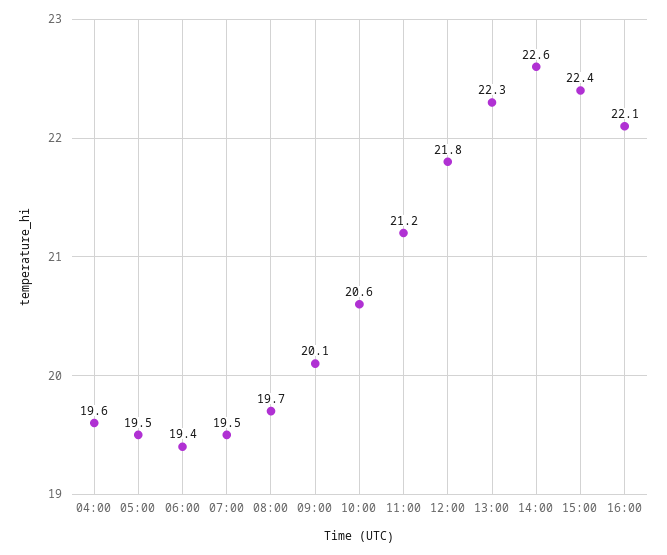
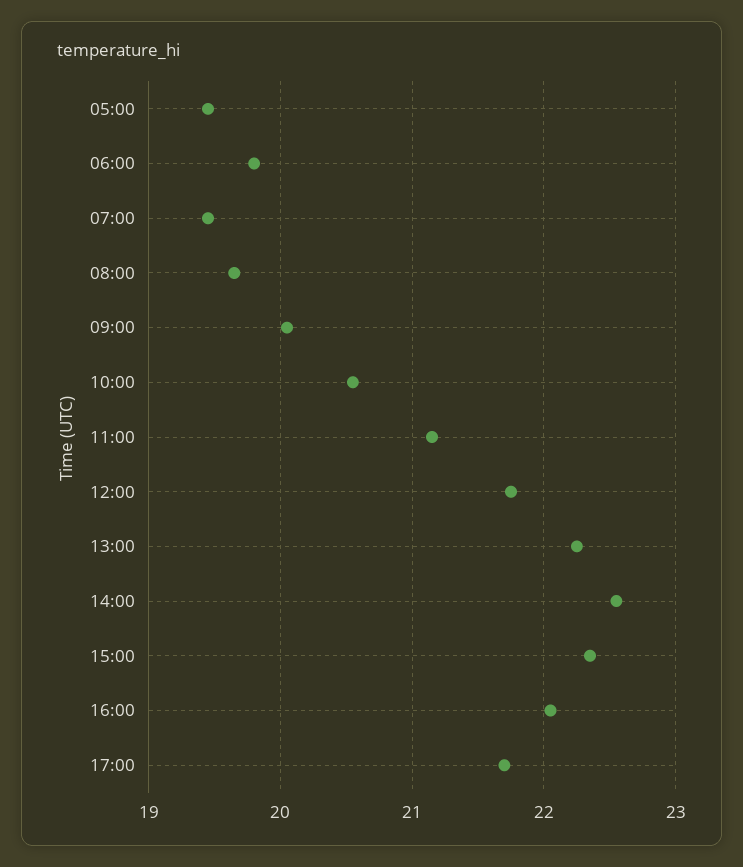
04:00: 19.6 -> none
06:00: 19.4 -> 19.8
17:00: none -> 21.7

